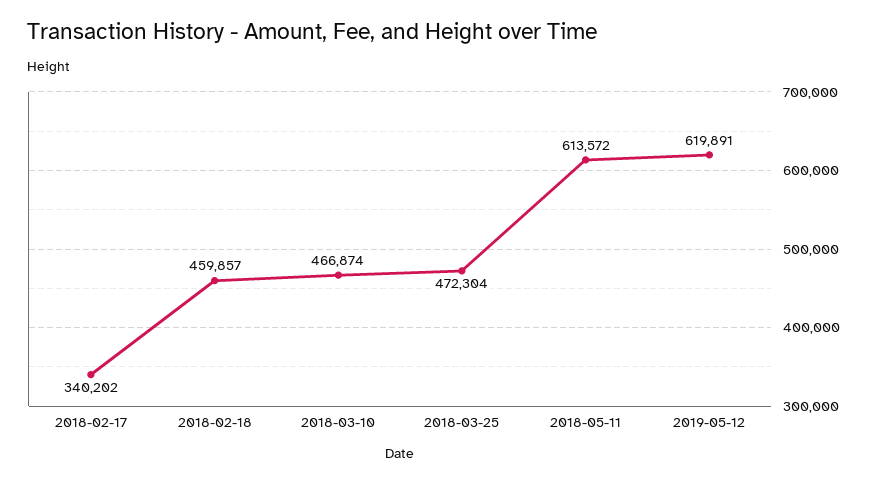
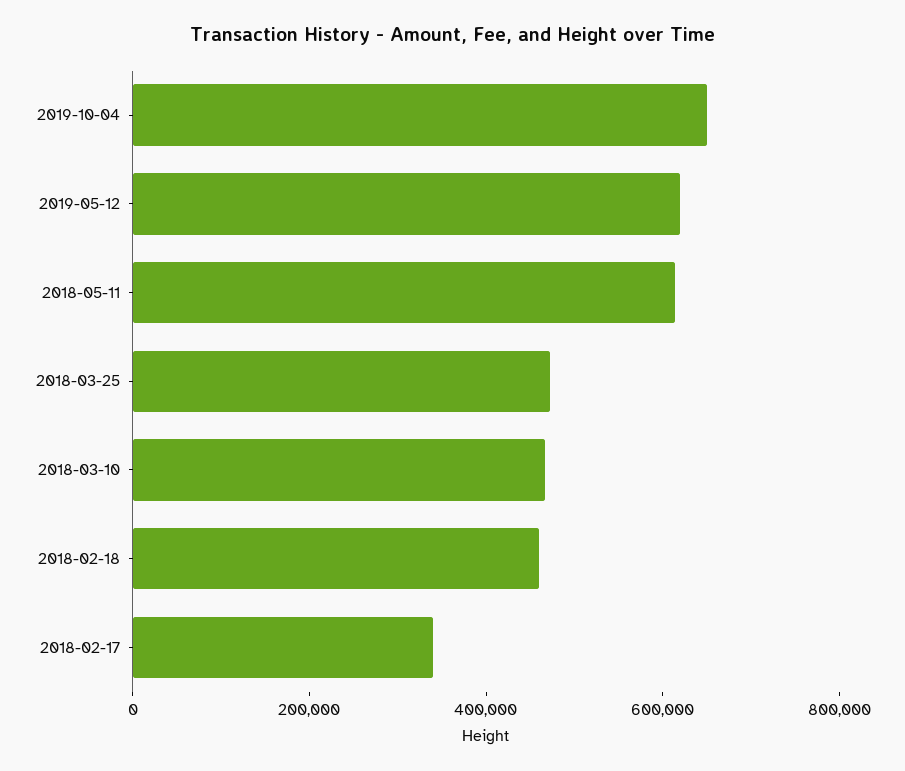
2019-10-04: none -> 650000

